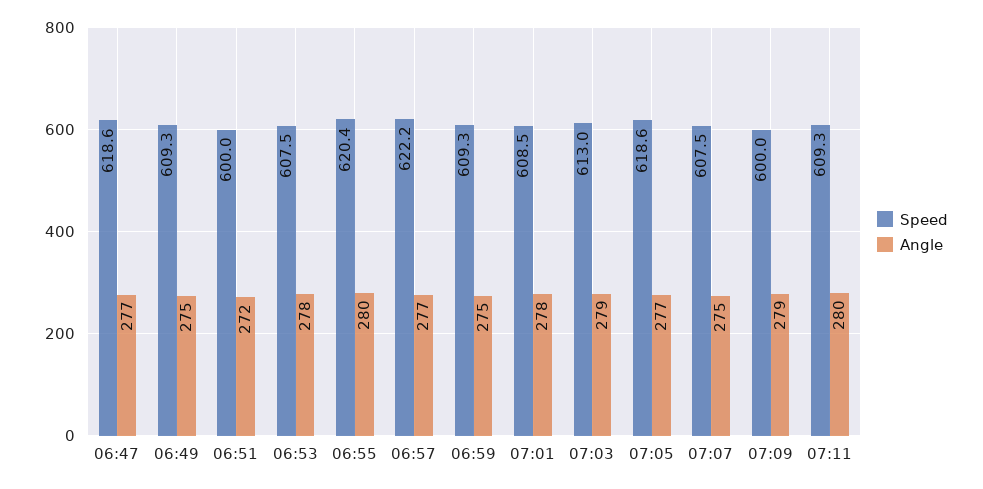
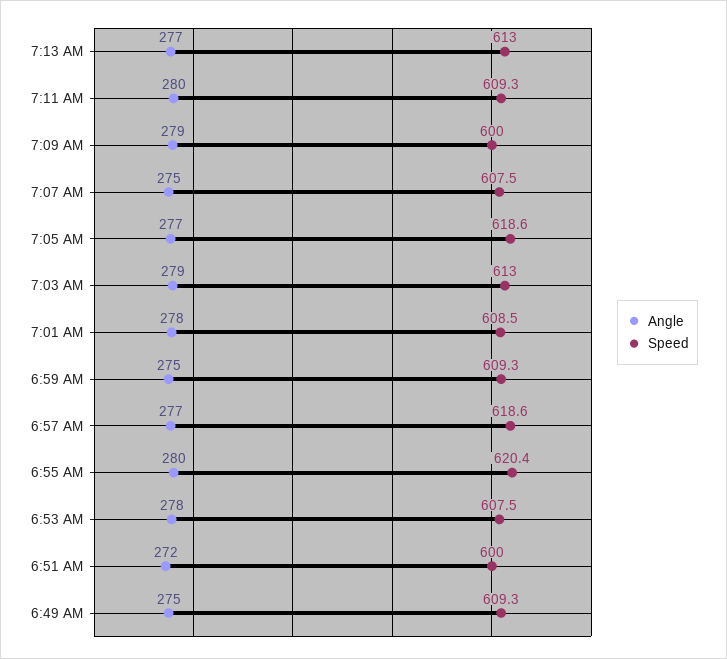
Speed, 06:47: 618.6 -> none
Angle, 06:47: 277 -> none
Speed, 06:57: 622.2 -> 618.6
Angle, 7:13 AM: none -> 277
Speed, 7:13 AM: none -> 613

